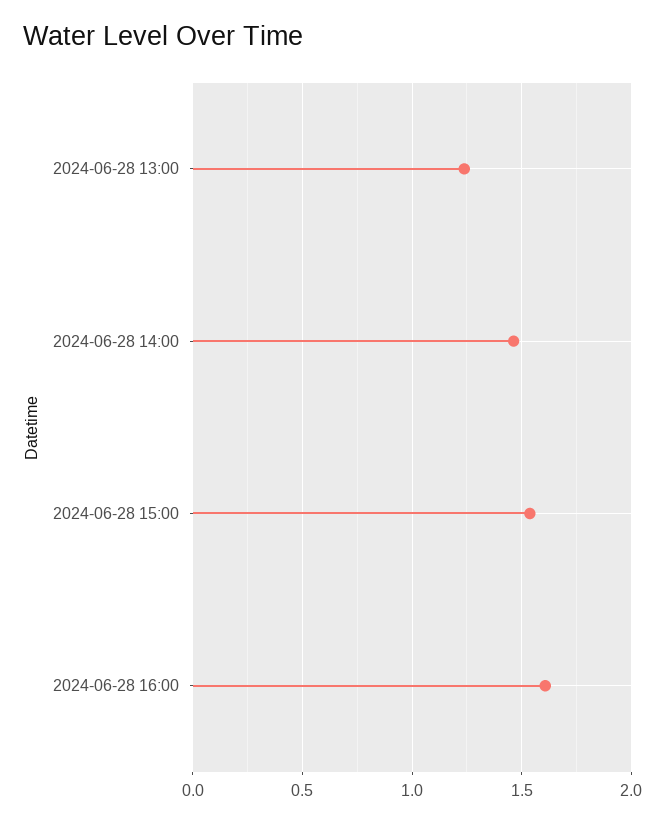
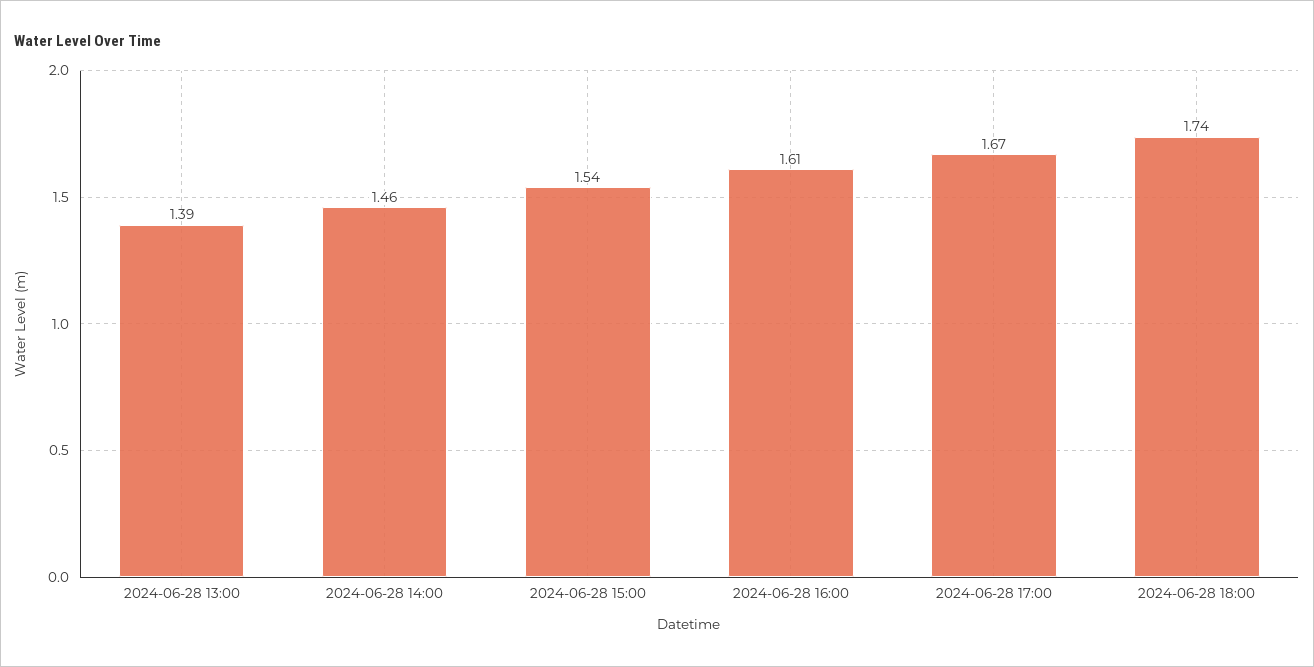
2024-06-28 13:00: 1.25 -> 1.39
2024-06-28 17:00: none -> 1.67
2024-06-28 18:00: none -> 1.74

